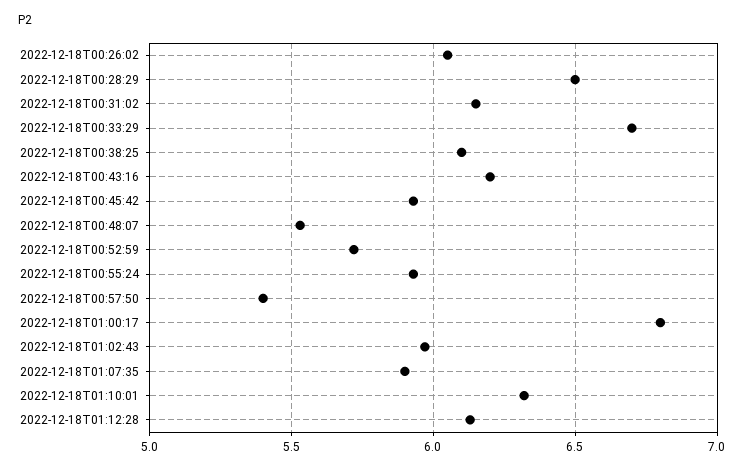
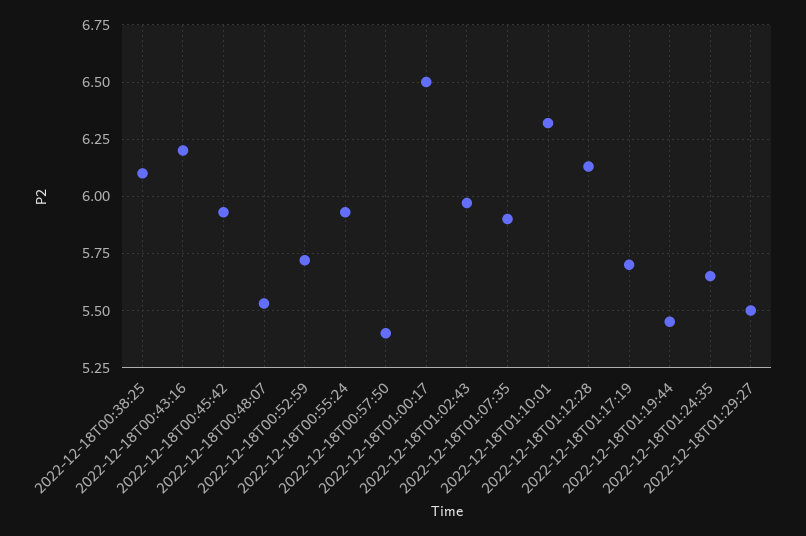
2022-12-18T00:26:02: 6.05 -> none
2022-12-18T00:28:29: 6.5 -> none
2022-12-18T00:31:02: 6.15 -> none
2022-12-18T00:33:29: 6.7 -> none
2022-12-18T01:00:17: 6.8 -> 6.5
2022-12-18T01:17:19: none -> 5.7
2022-12-18T01:19:44: none -> 5.45
2022-12-18T01:24:35: none -> 5.65
2022-12-18T01:29:27: none -> 5.5

